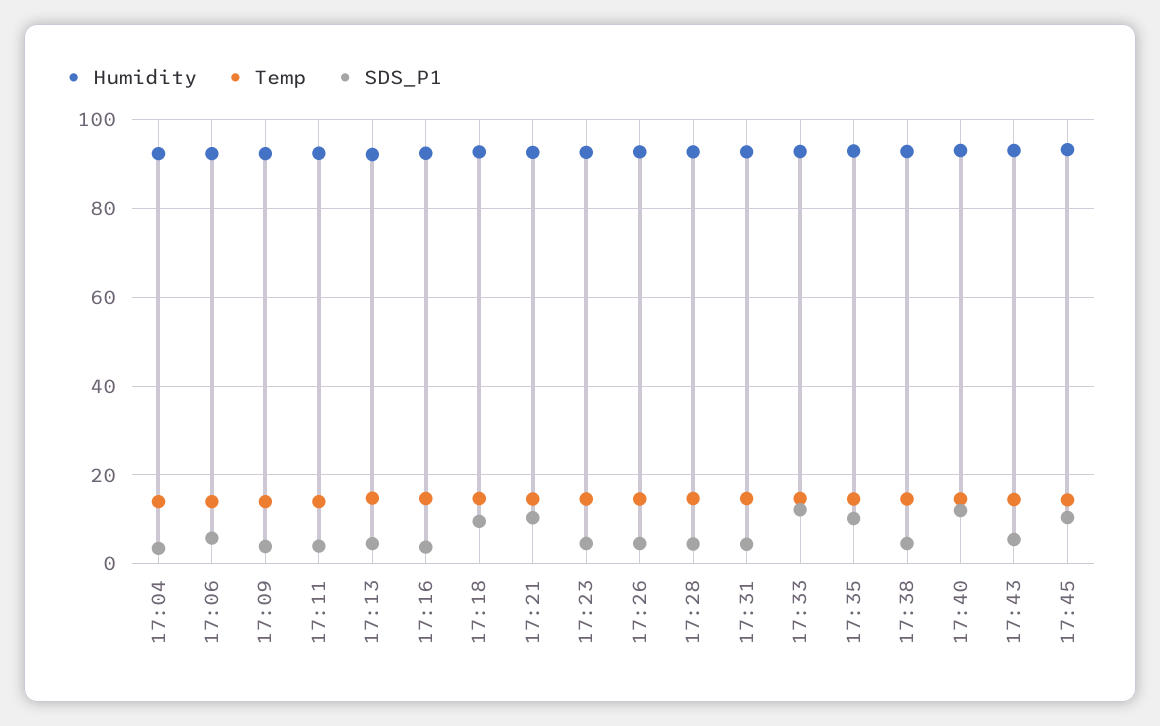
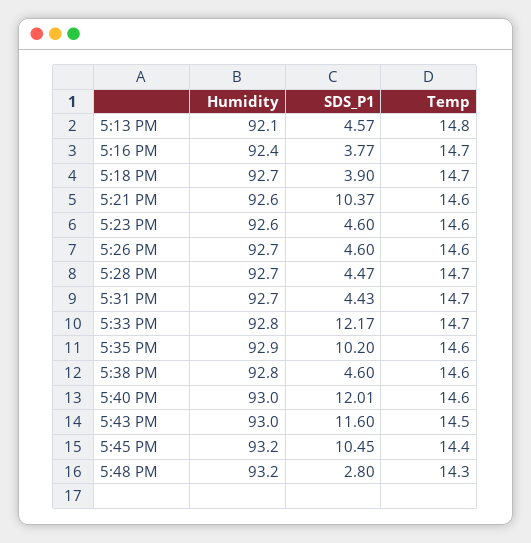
Humidity, 17:04: 92 -> none
Temp, 17:04: 14 -> none
SDS_P1, 17:04: 4 -> none
Humidity, 17:06: 92 -> none
Temp, 17:06: 14 -> none
SDS_P1, 17:06: 6 -> none
Humidity, 17:09: 92 -> none
Temp, 17:09: 14 -> none
SDS_P1, 17:09: 4 -> none
Humidity, 17:11: 92 -> none
Temp, 17:11: 14 -> none
SDS_P1, 17:11: 4 -> none
SDS_P1, 17:18: 10 -> 3.9
SDS_P1, 17:43: 6 -> 11.6
Humidity, 5:48 PM: none -> 93.2
SDS_P1, 5:48 PM: none -> 2.8
Temp, 5:48 PM: none -> 14.3

